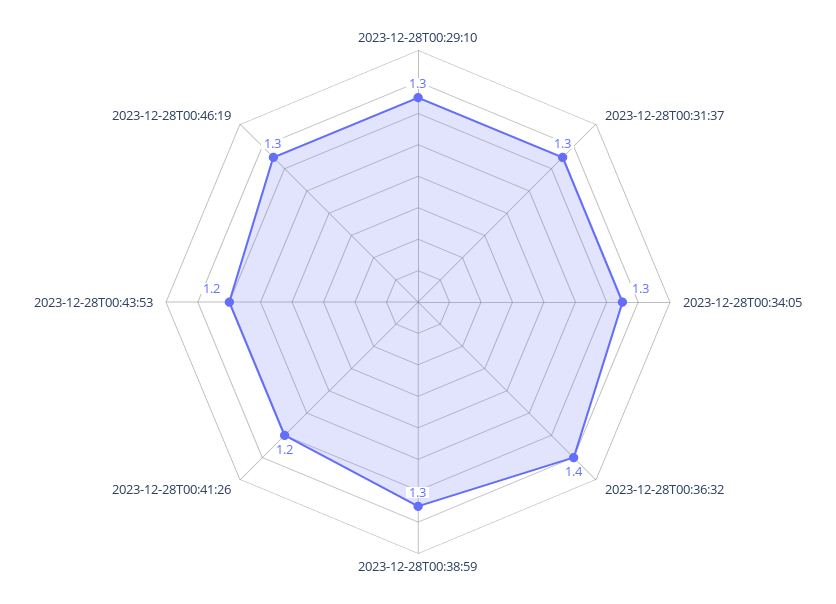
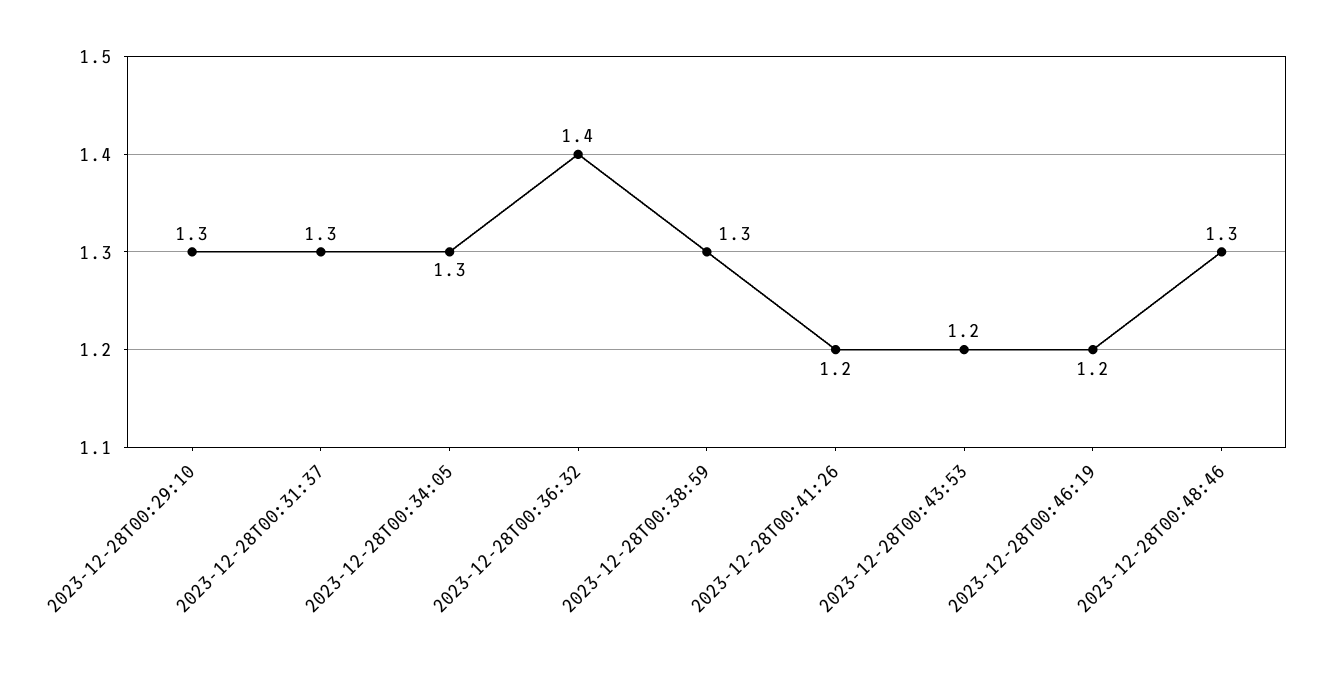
2023-12-28T00:46:19: 1.3 -> 1.2
2023-12-28T00:48:46: none -> 1.3

